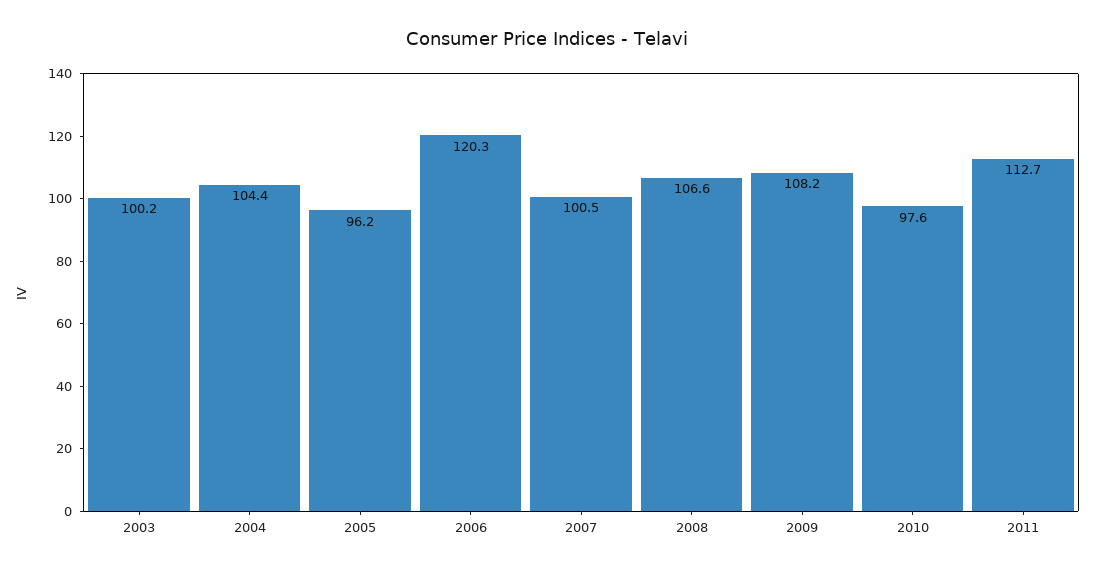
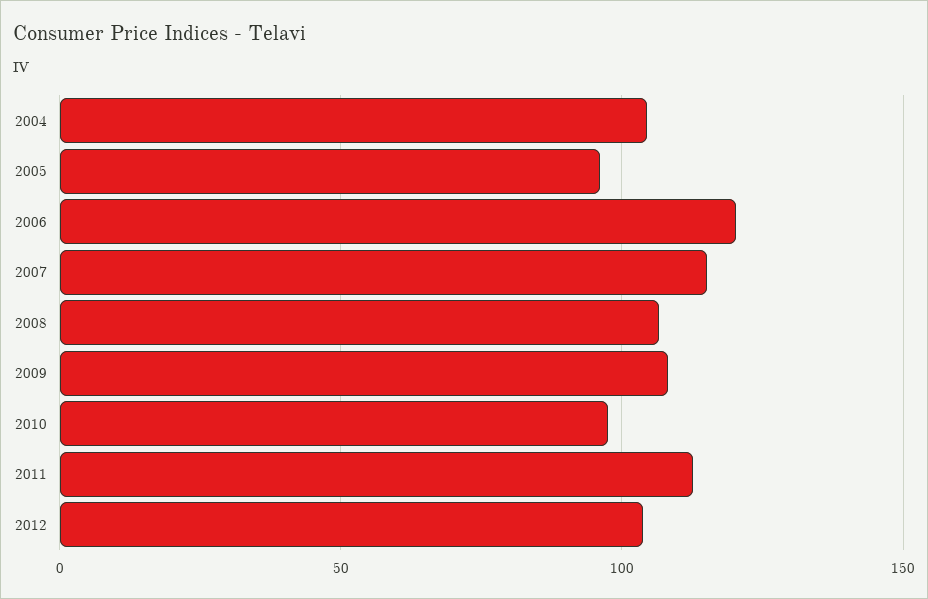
2003: 100.2 -> none
2007: 100.5 -> 115
2012: none -> 105

